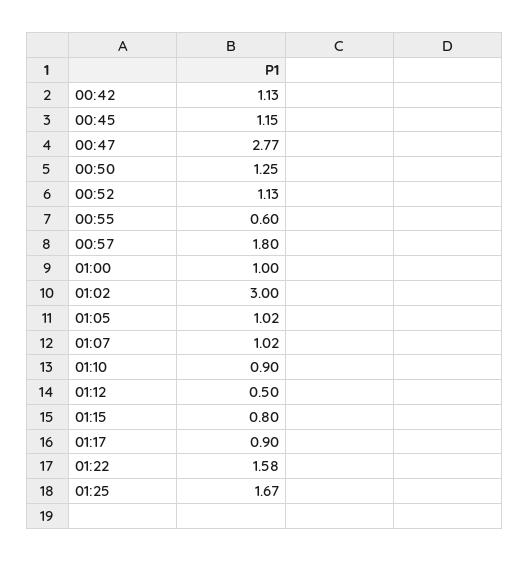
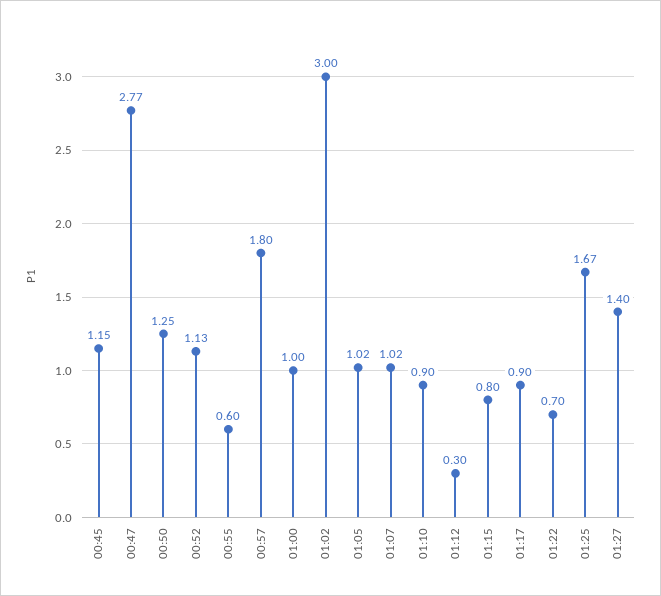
00:42: 1.13 -> none
01:12: 0.5 -> 0.3
01:22: 1.58 -> 0.7
01:27: none -> 1.4

